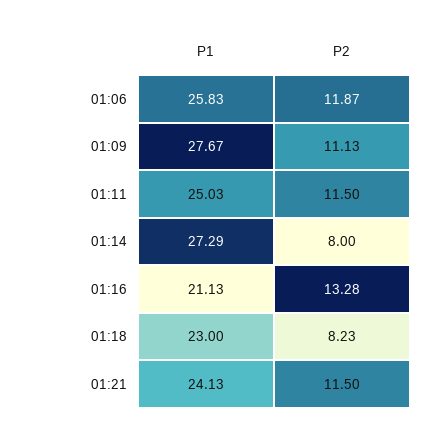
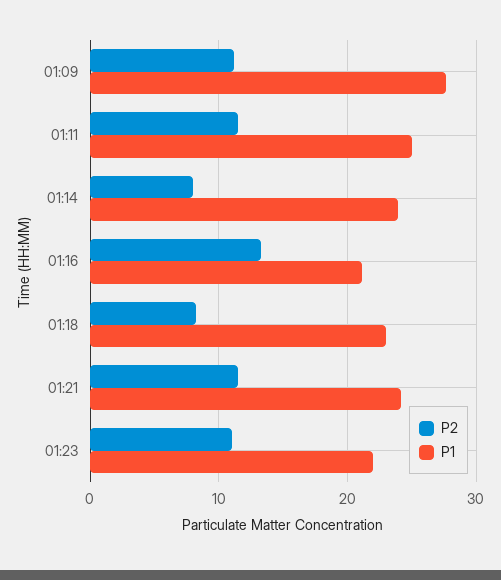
P1, 01:06: 25.83 -> none
P2, 01:06: 11.87 -> none
P1, 01:14: 27.29 -> 24
P2, 01:23: none -> 11
P1, 01:23: none -> 22

